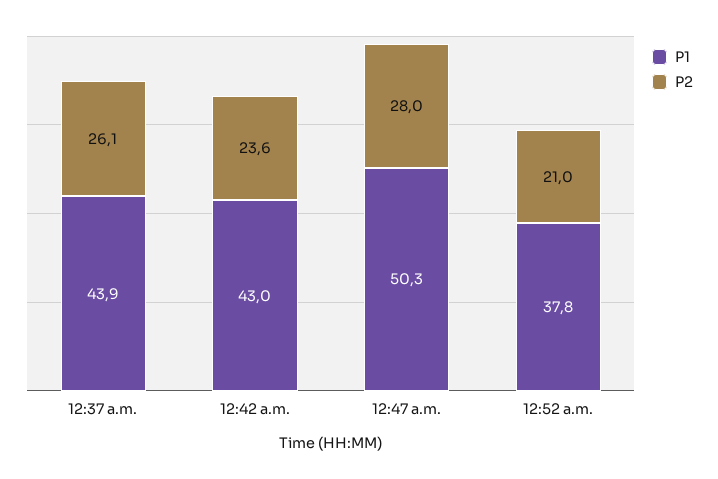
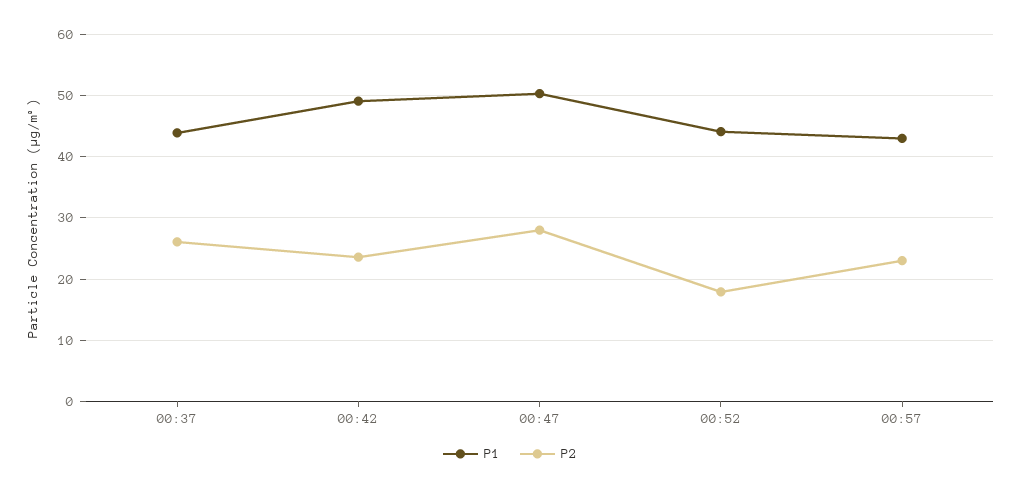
P1, 12:42 a.m.: 43 -> 49
P1, 12:52 a.m.: 37.8 -> 44
P2, 12:52 a.m.: 21 -> 18
P1, 00:57: none -> 43
P2, 00:57: none -> 23

